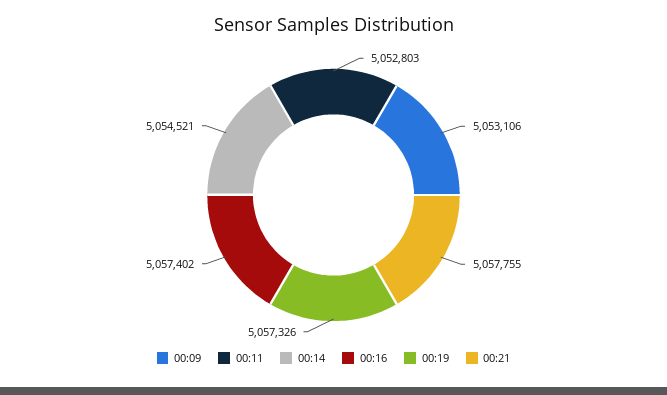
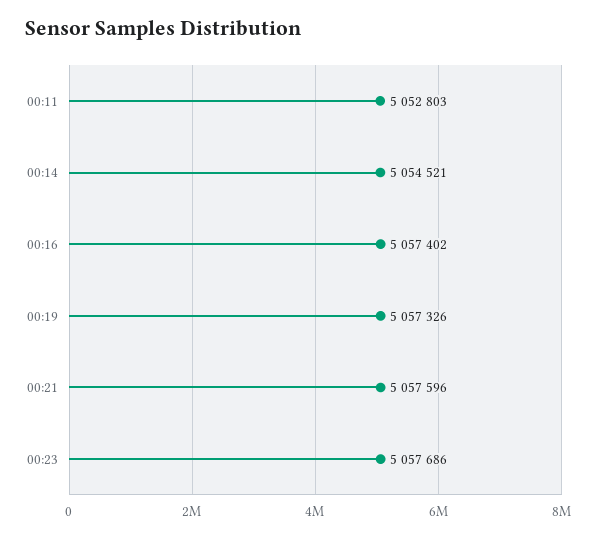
00:09: 5053106 -> none
00:21: 5057755 -> 5057596
00:23: none -> 5057686

